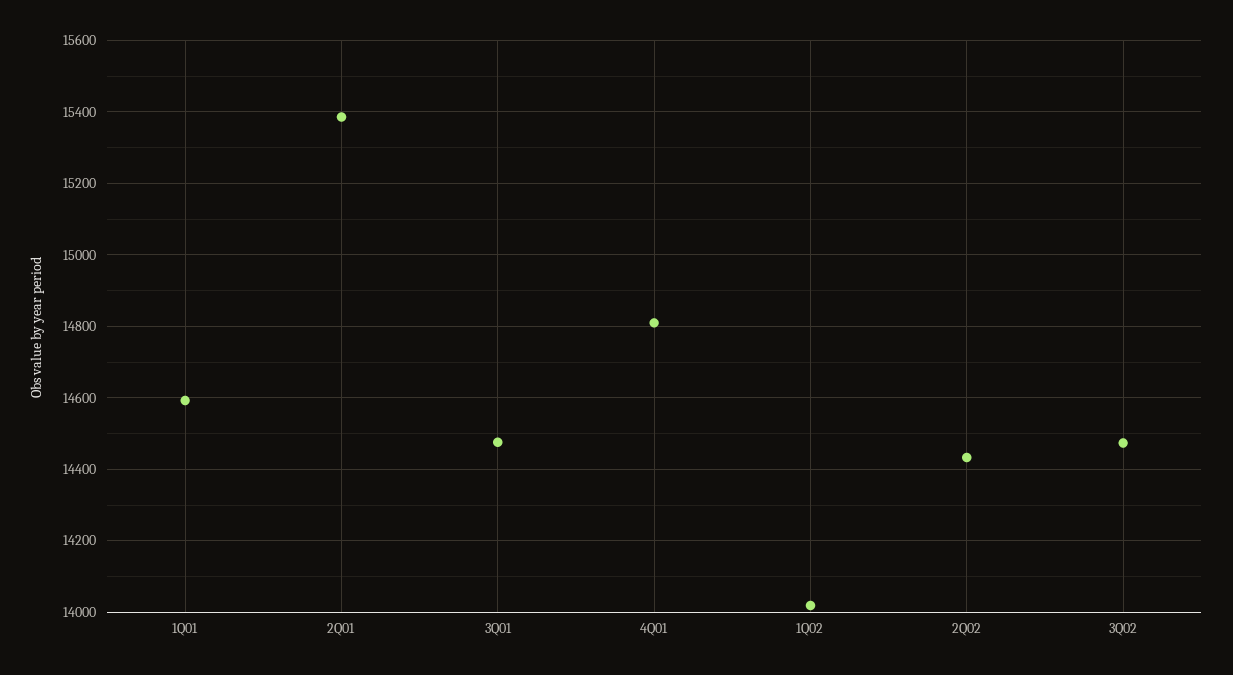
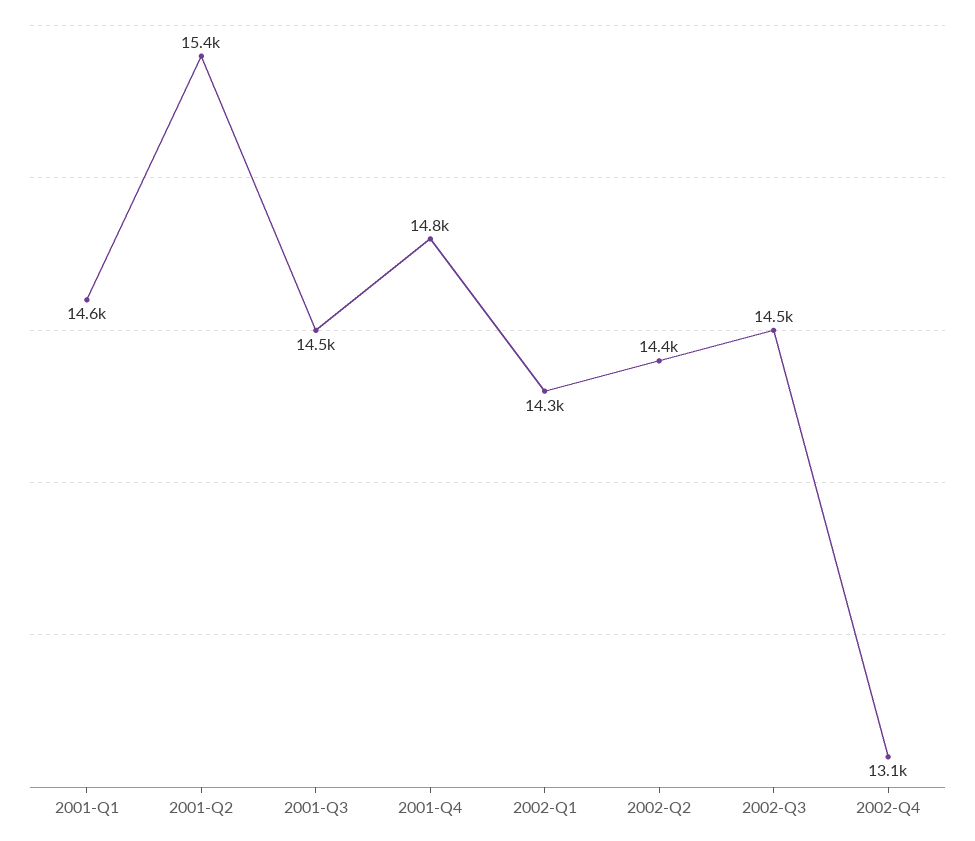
1Q02: 14020 -> 14300
2002-Q4: none -> 13100

